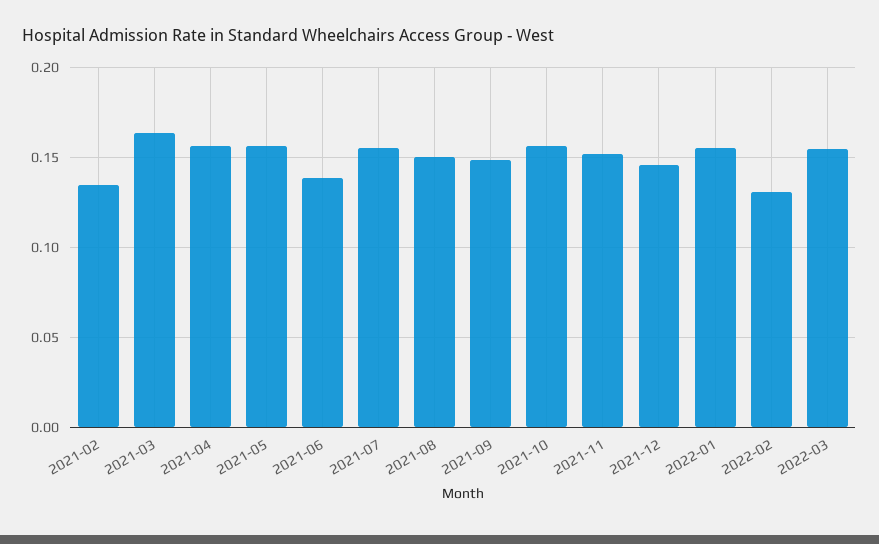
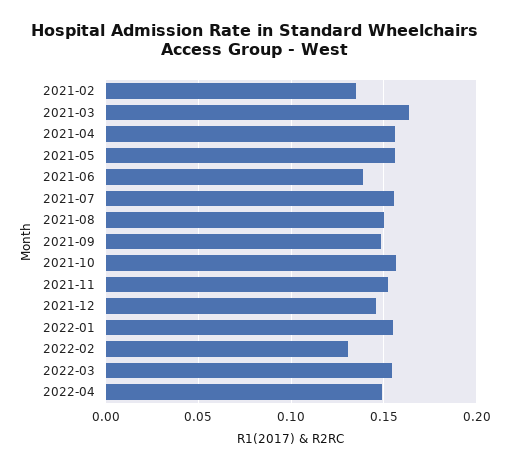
2022-04: none -> 0.15

